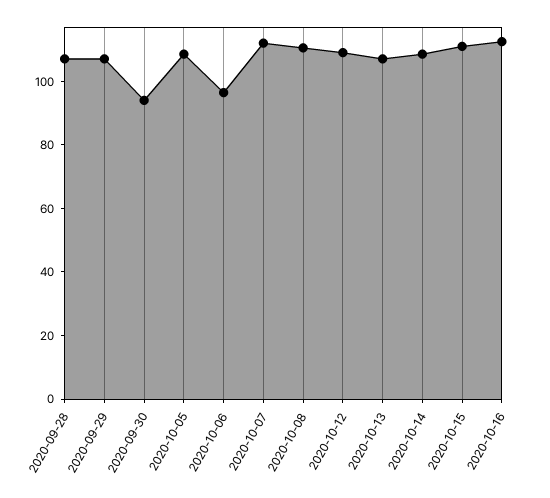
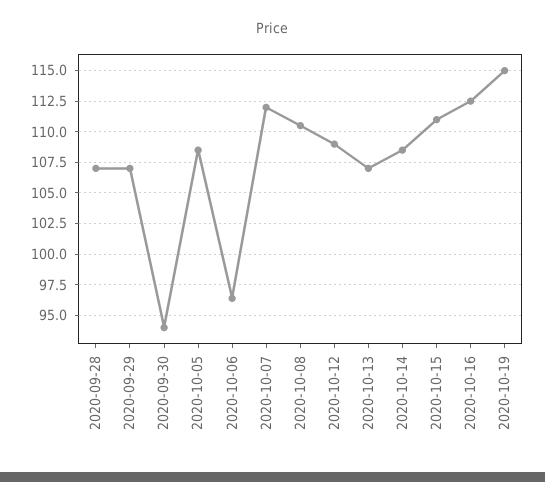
2020-10-19: none -> 115

